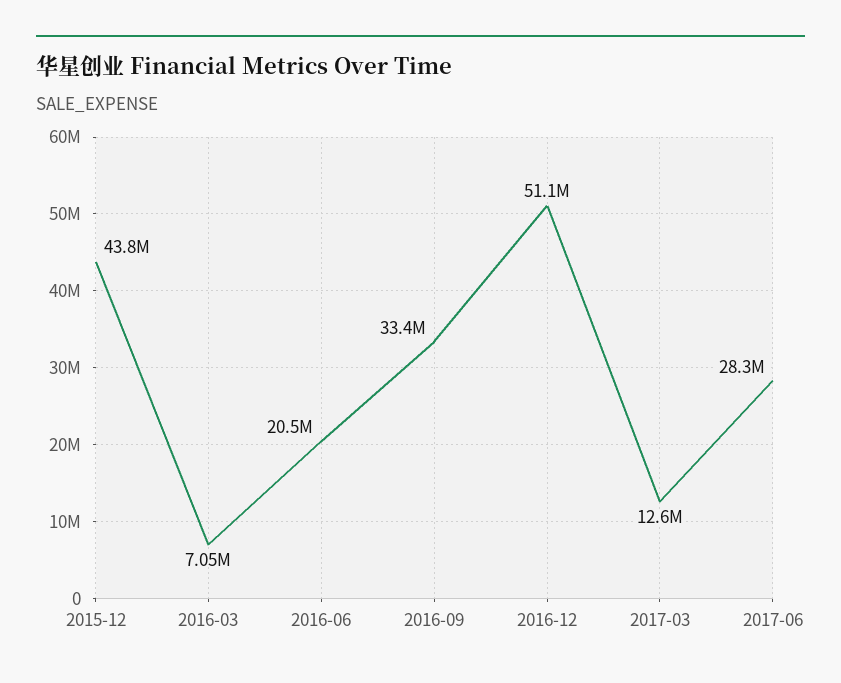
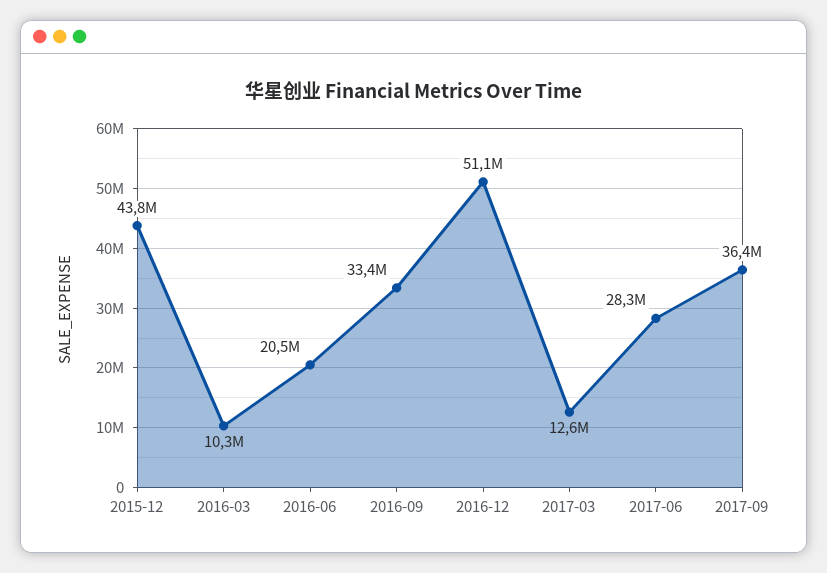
2016-03: 7050000 -> 10300000
2017-09: none -> 36400000

